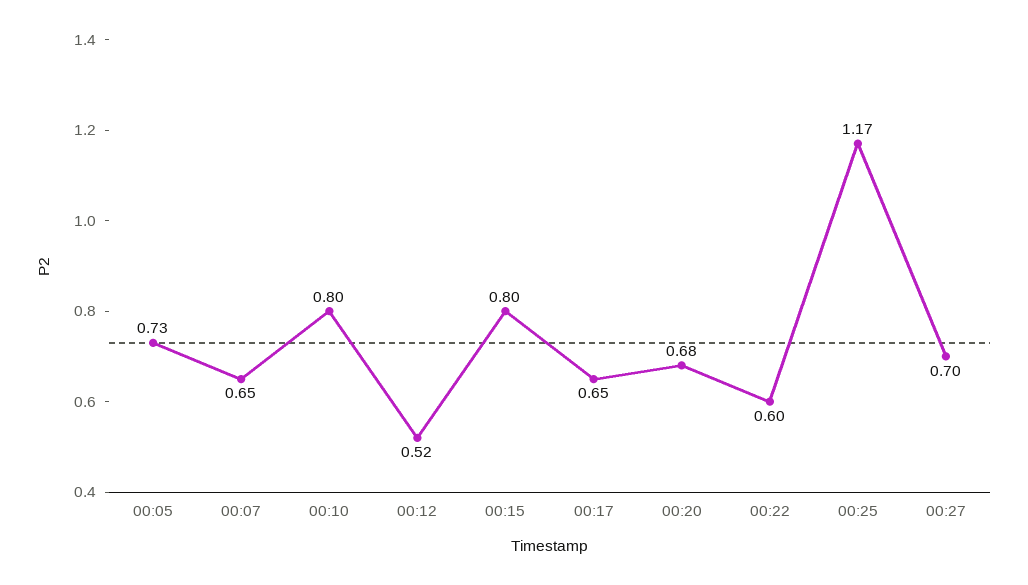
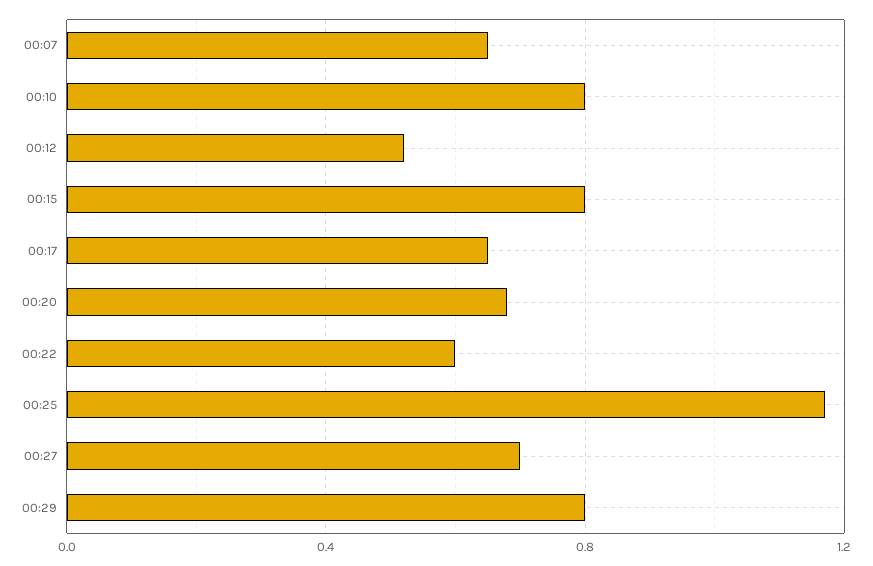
00:05: 0.73 -> none
00:29: none -> 0.8

